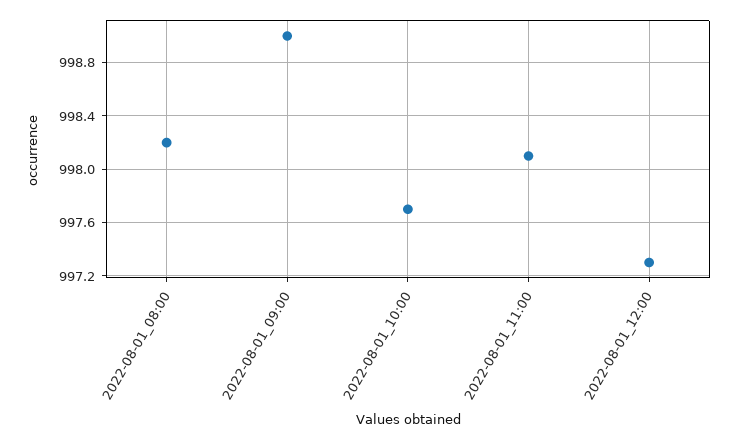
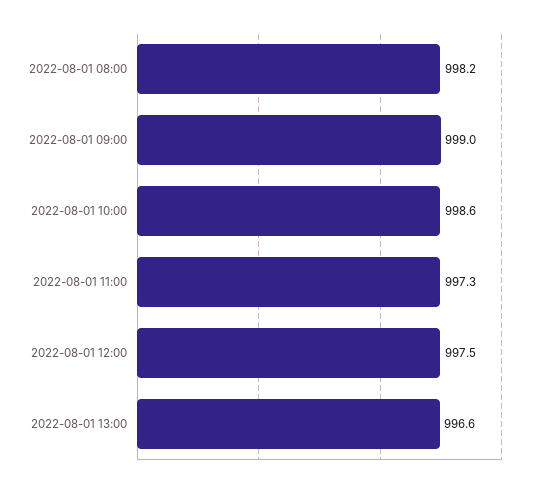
2022-08-01_10:00: 997.7 -> 998.6
2022-08-01_11:00: 998.1 -> 997.3
2022-08-01_12:00: 997.3 -> 997.5
2022-08-01 13:00: none -> 996.6

